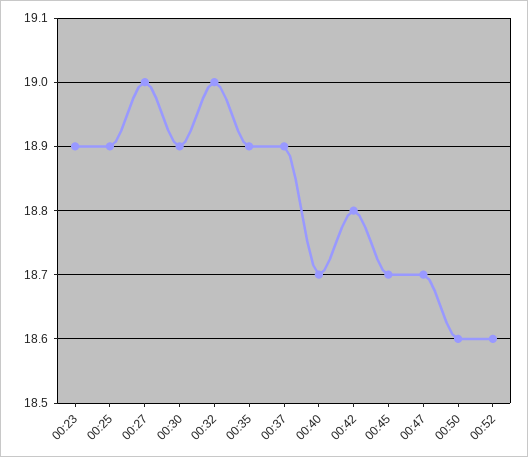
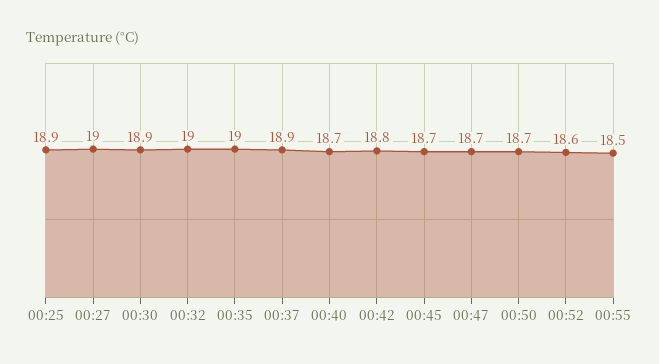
00:23: 18.9 -> none
00:35: 18.9 -> 19
00:50: 18.6 -> 18.7
00:55: none -> 18.5

